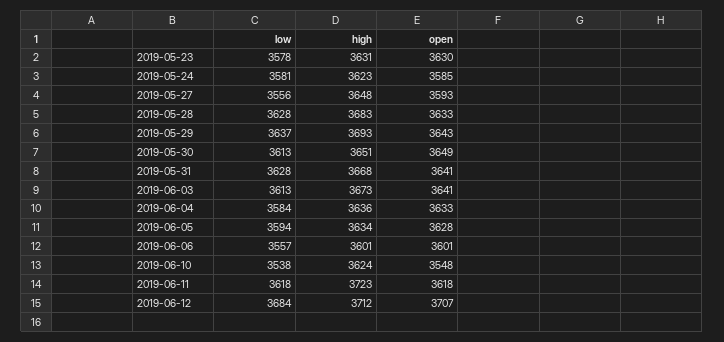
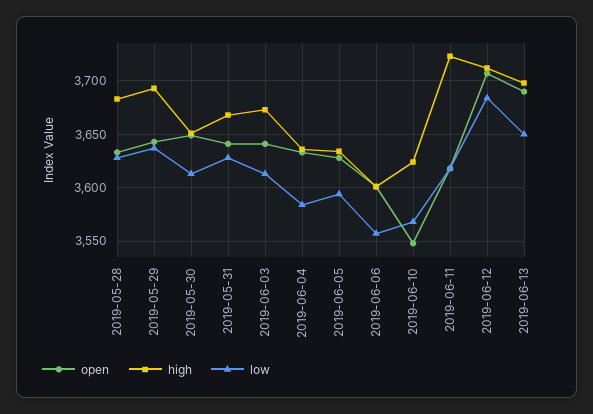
low, 2019-05-23: 3578 -> none
high, 2019-05-23: 3631 -> none
open, 2019-05-23: 3630 -> none
low, 2019-05-24: 3581 -> none
high, 2019-05-24: 3623 -> none
open, 2019-05-24: 3585 -> none
low, 2019-05-27: 3556 -> none
high, 2019-05-27: 3648 -> none
open, 2019-05-27: 3593 -> none
low, 2019-06-10: 3538 -> 3570
open, 2019-06-13: none -> 3690
high, 2019-06-13: none -> 3700
low, 2019-06-13: none -> 3650

